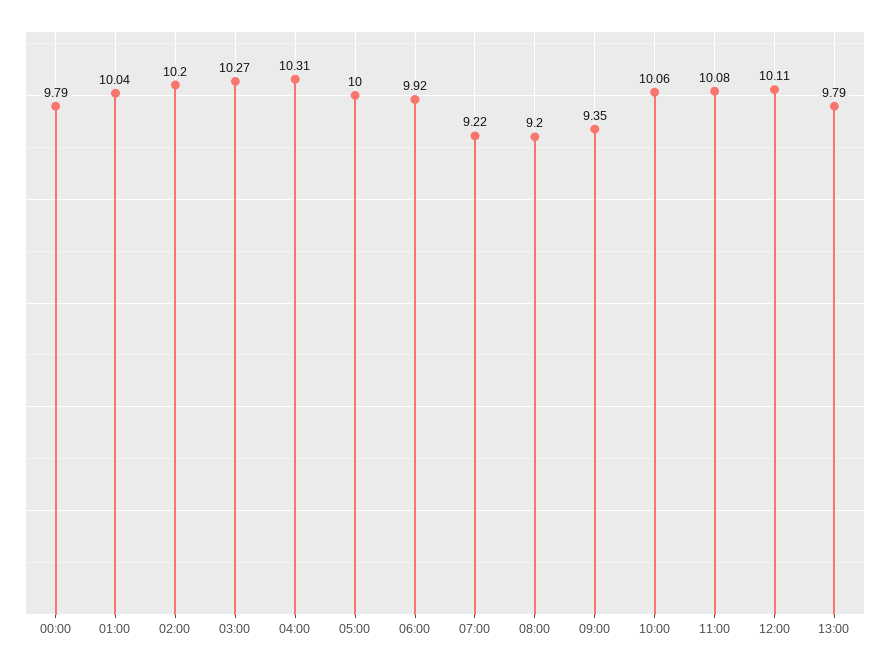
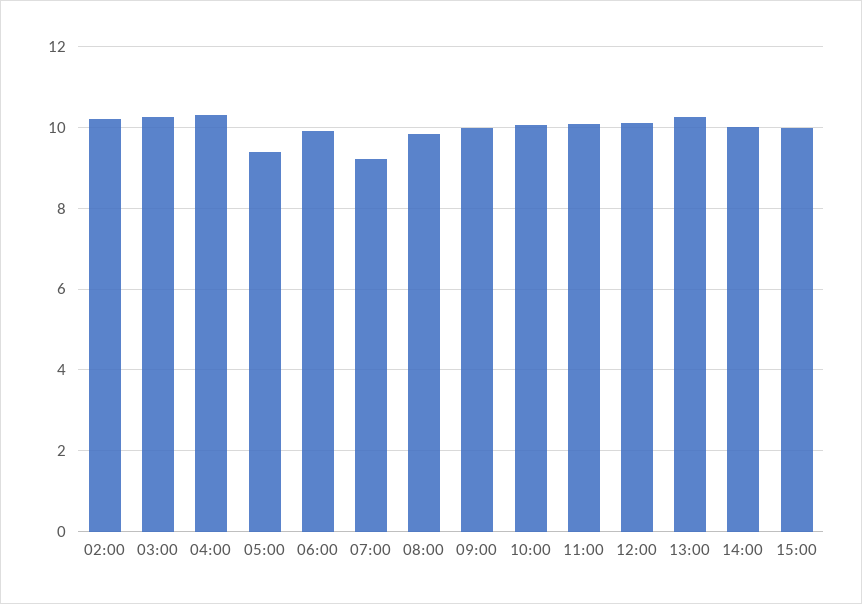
00:00: 9.79 -> none
01:00: 10.04 -> none
05:00: 10 -> 9.4
08:00: 9.2 -> 9.8
09:00: 9.35 -> 10
13:00: 9.79 -> 10.2
14:00: none -> 10
15:00: none -> 10

